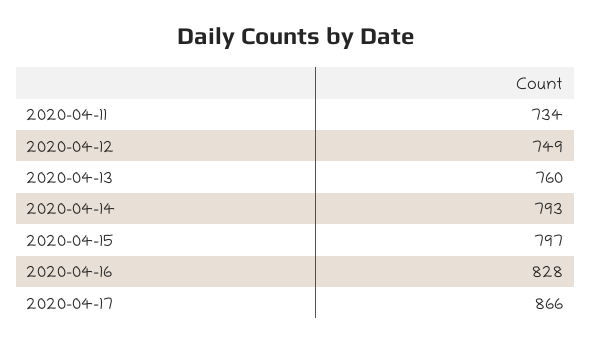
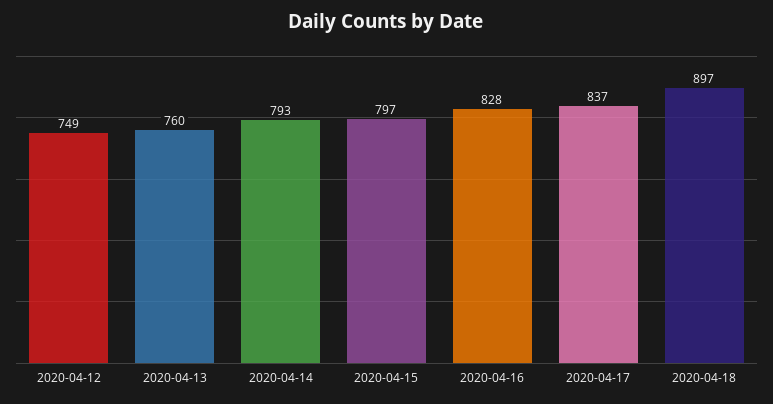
2020-04-11: 734 -> none
2020-04-17: 866 -> 837
2020-04-18: none -> 897

